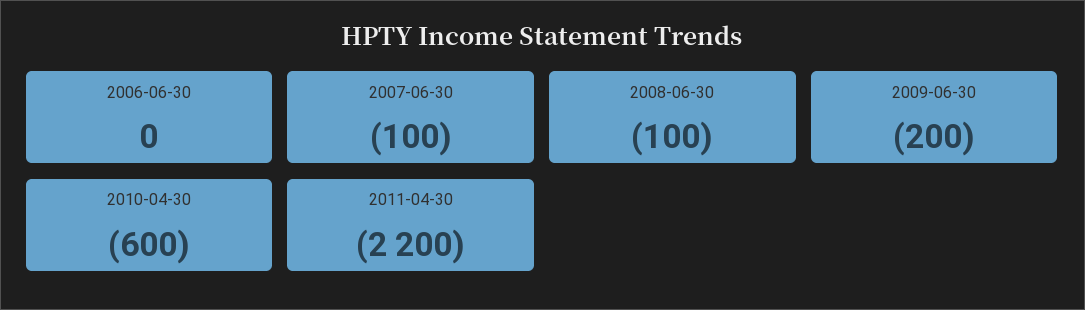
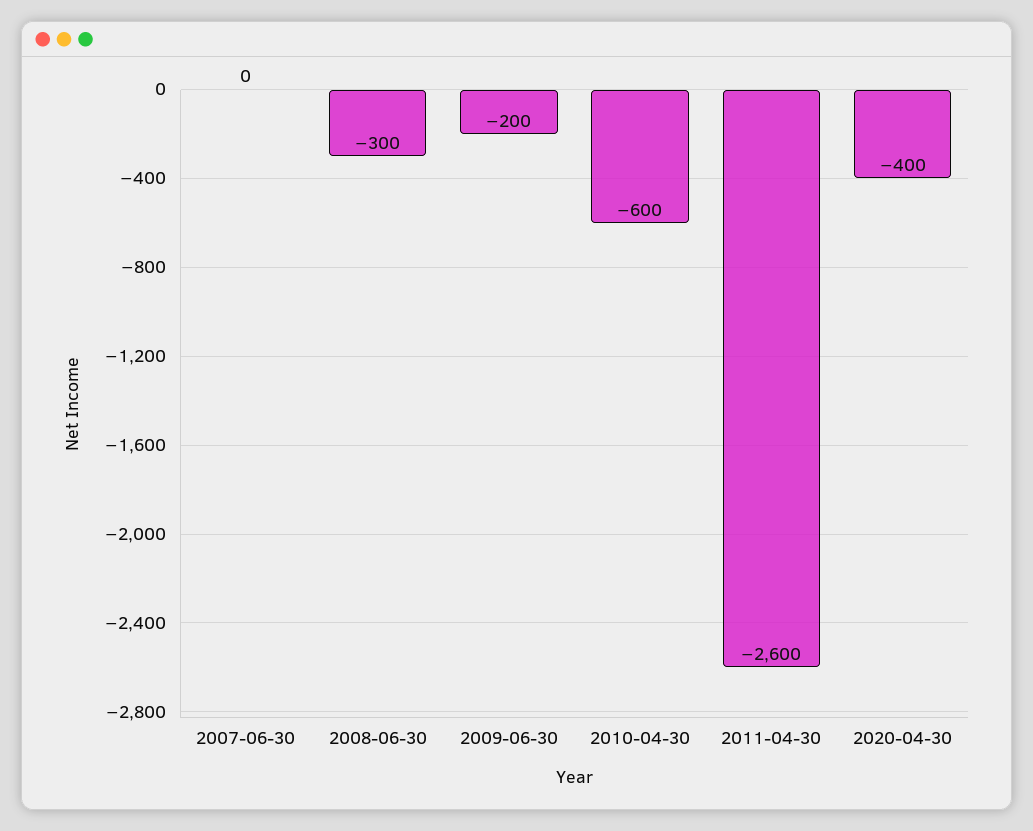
2006-06-30: 0 -> none
2007-06-30: -100 -> 0
2008-06-30: -100 -> -300
2011-04-30: -2200 -> -2600
2020-04-30: none -> -400

